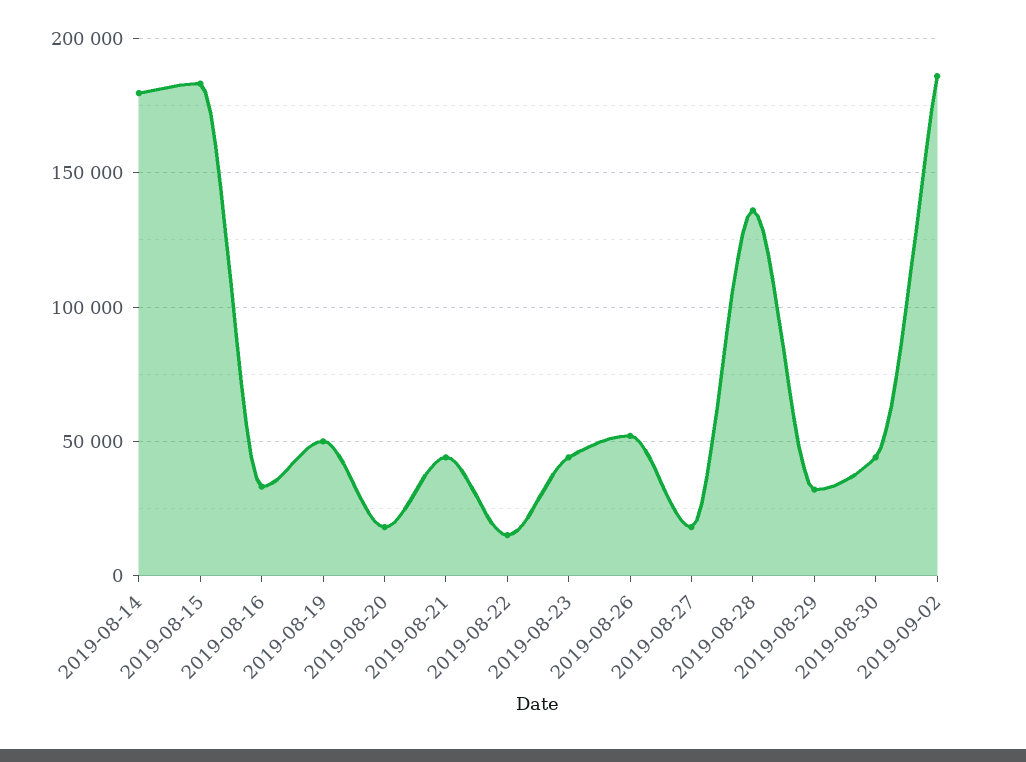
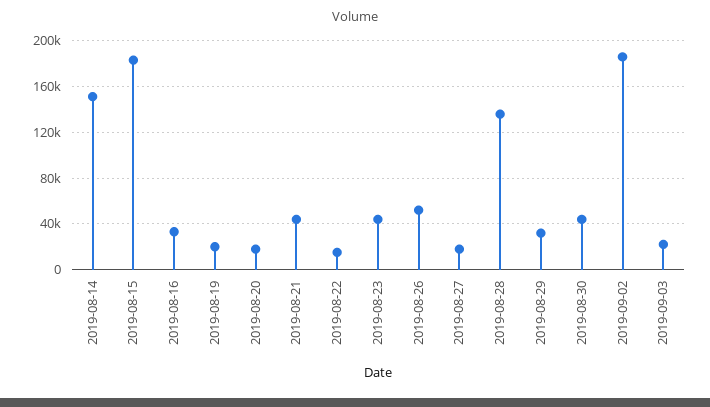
2019-08-14: 180000 -> 150000
2019-08-19: 50000 -> 20000
2019-09-03: none -> 20000

